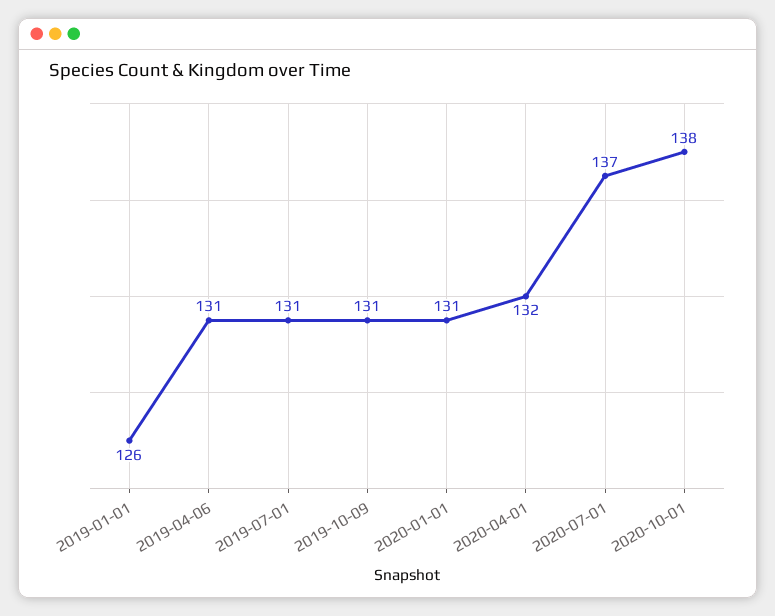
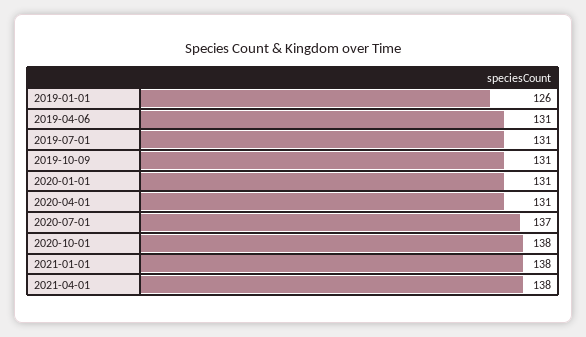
2020-04-01: 132 -> 131
2021-01-01: none -> 138
2021-04-01: none -> 138

